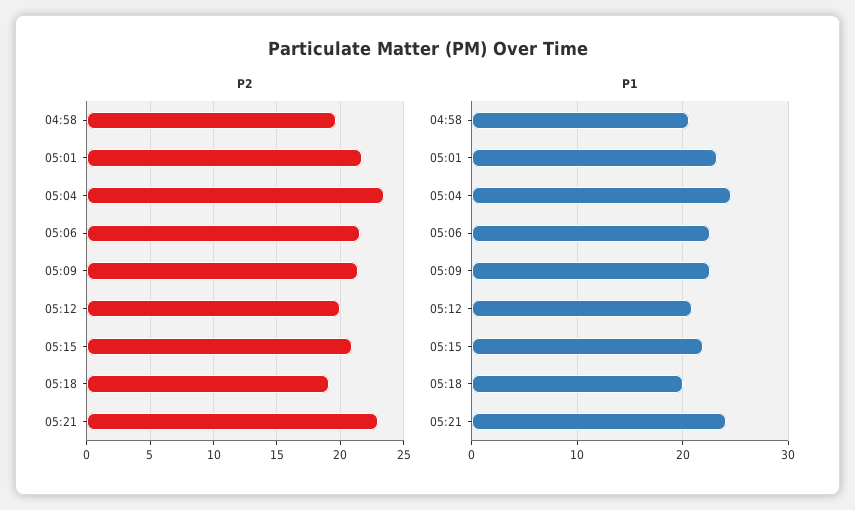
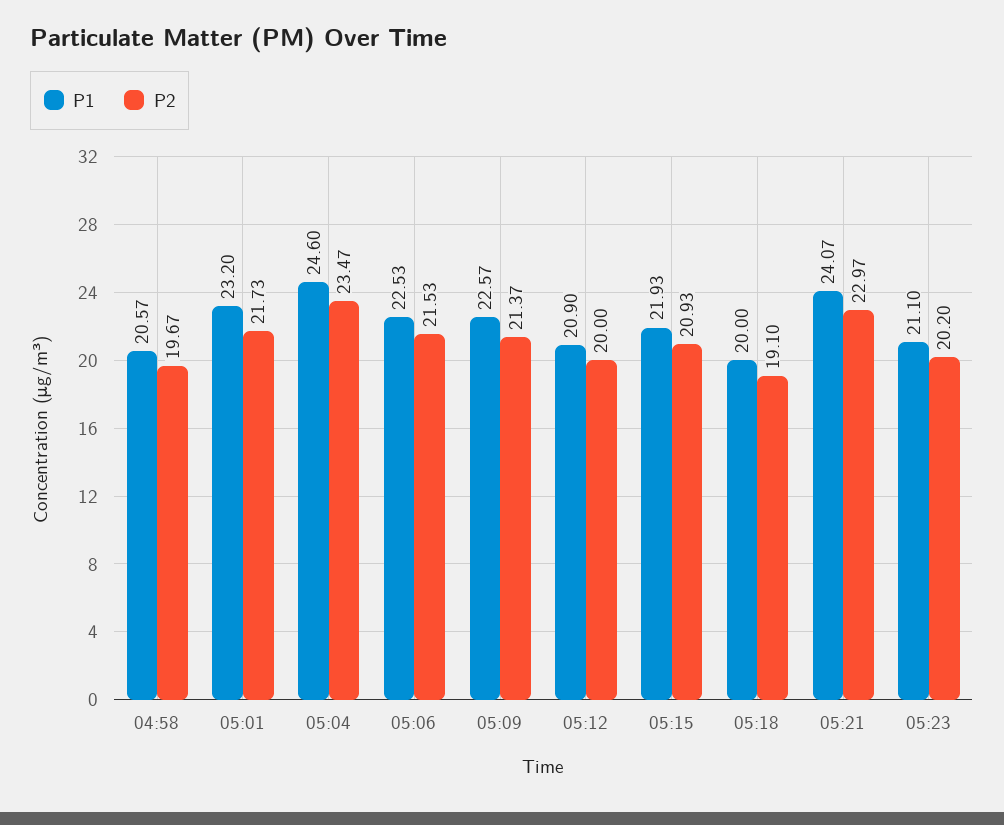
P1, 05:23: none -> 21.1
P2, 05:23: none -> 20.2

